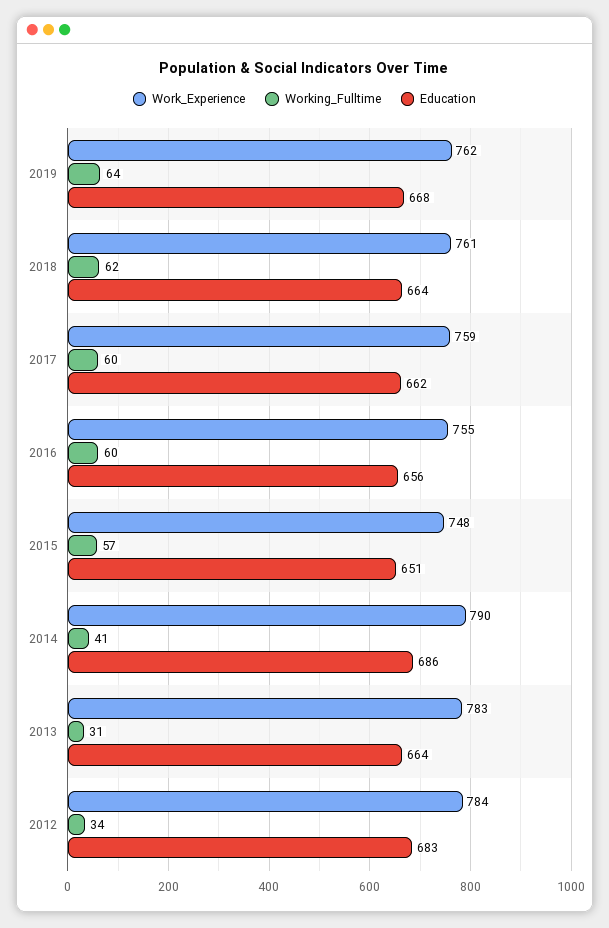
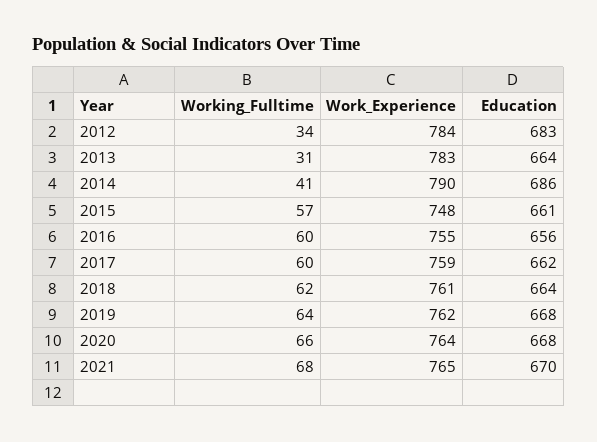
Education, 2015: 651 -> 661
Working_Fulltime, 2020: none -> 66
Work_Experience, 2020: none -> 764
Education, 2020: none -> 668
Working_Fulltime, 2021: none -> 68
Work_Experience, 2021: none -> 765
Education, 2021: none -> 670

